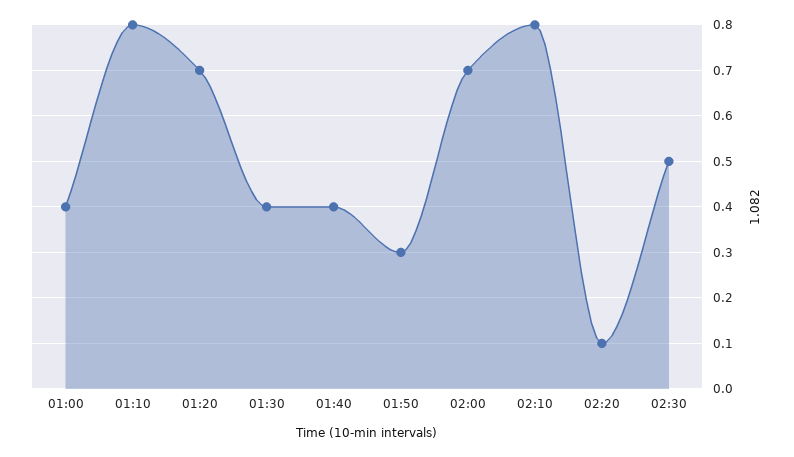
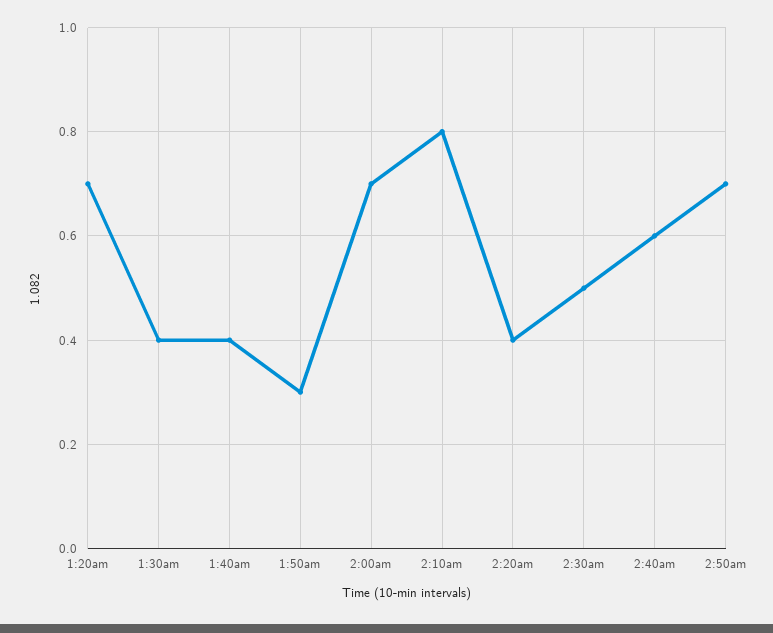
01:00: 0.4 -> none
01:10: 0.8 -> none
02:20: 0.1 -> 0.4
2:40am: none -> 0.6
2:50am: none -> 0.7

